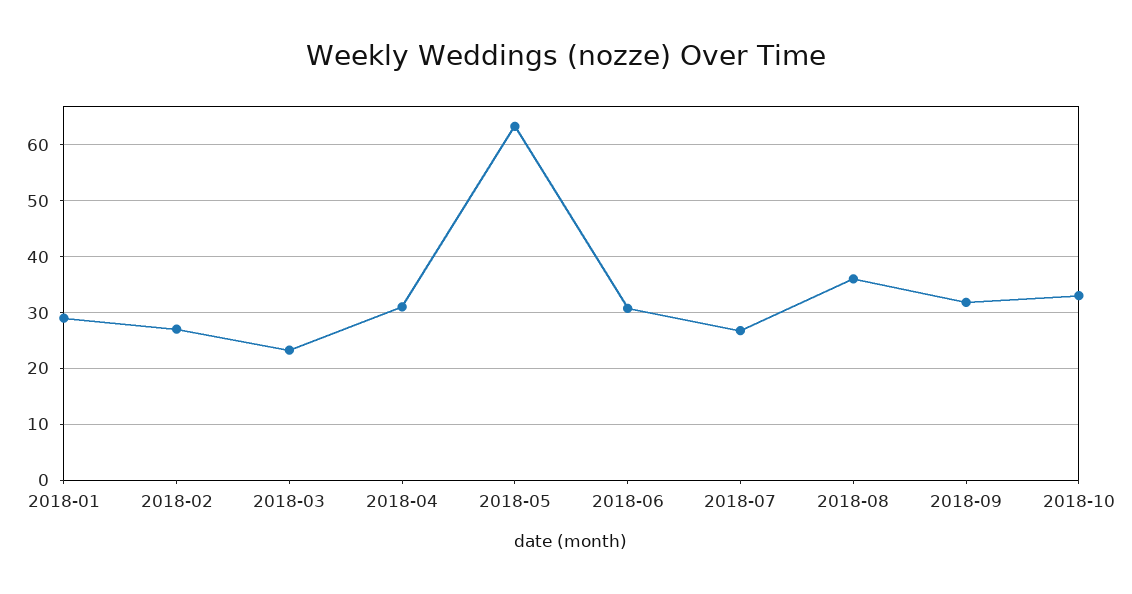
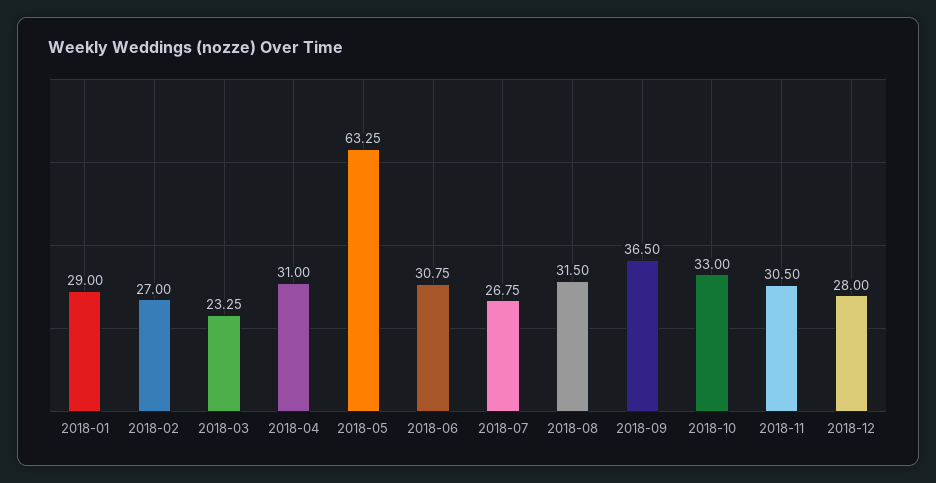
2018-08: 36 -> 31.5
2018-09: 32 -> 36.5
2018-11: none -> 30.5
2018-12: none -> 28

